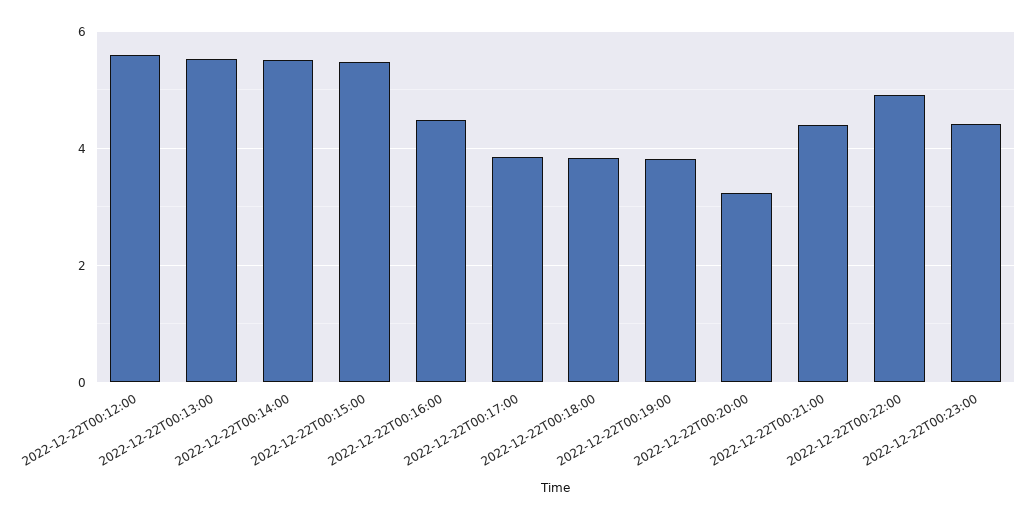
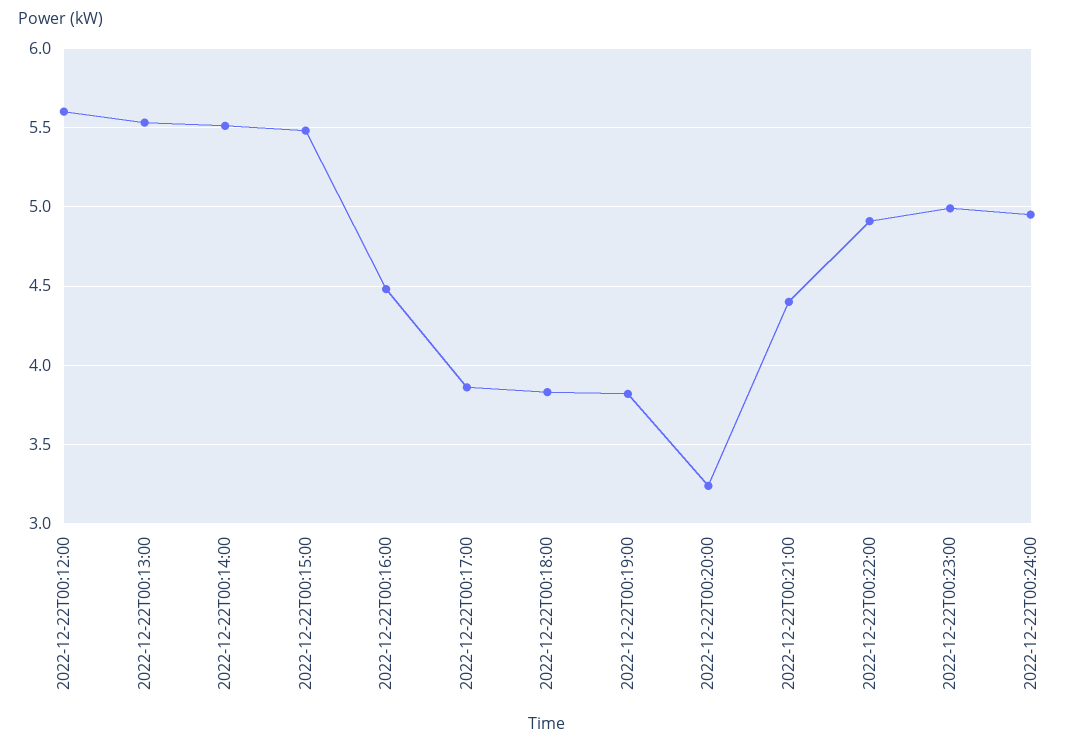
2022-12-22T00:23:00: 4.4 -> 5
2022-12-22T00:24:00: none -> 4.95

